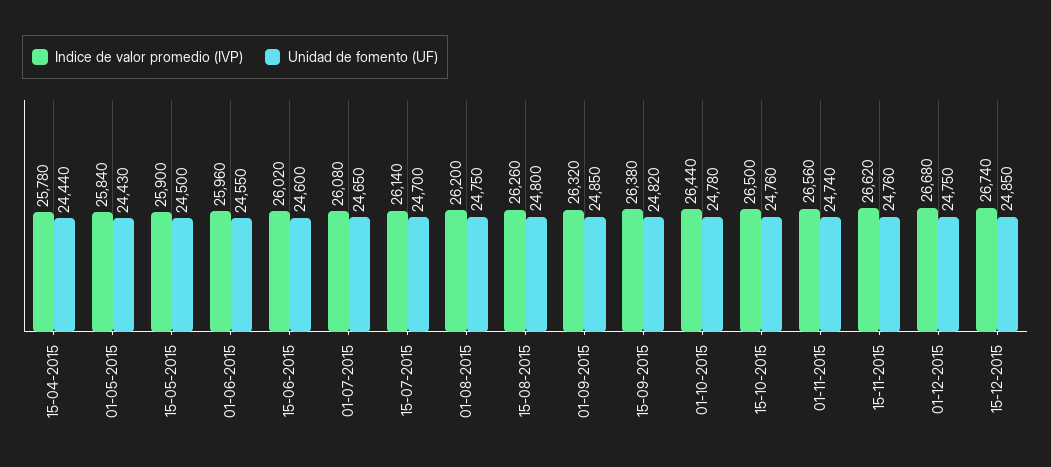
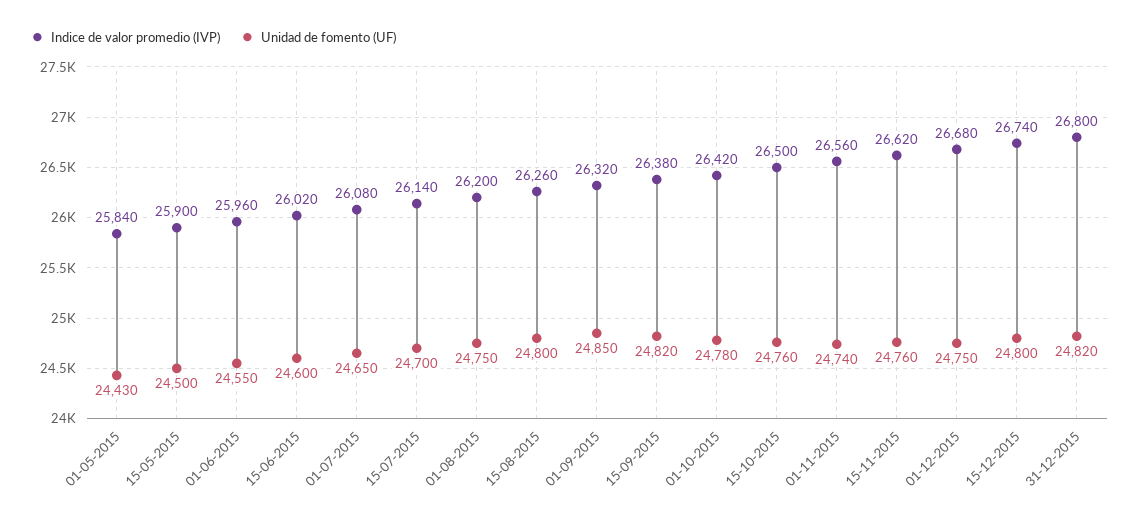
Indice de valor promedio (IVP), 15-04-2015: 25780 -> none
Unidad de fomento (UF), 15-04-2015: 24440 -> none
Indice de valor promedio (IVP), 01-10-2015: 26440 -> 26420
Unidad de fomento (UF), 15-12-2015: 24850 -> 24800
Indice de valor promedio (IVP), 31-12-2015: none -> 26800
Unidad de fomento (UF), 31-12-2015: none -> 24820

